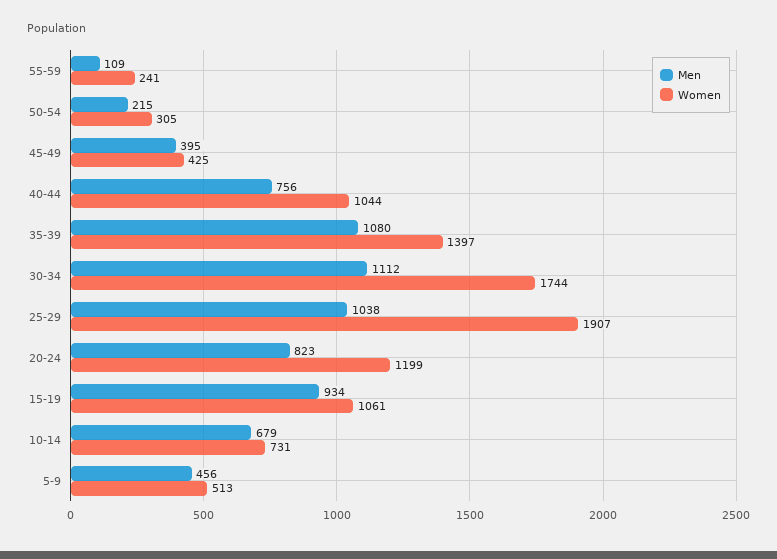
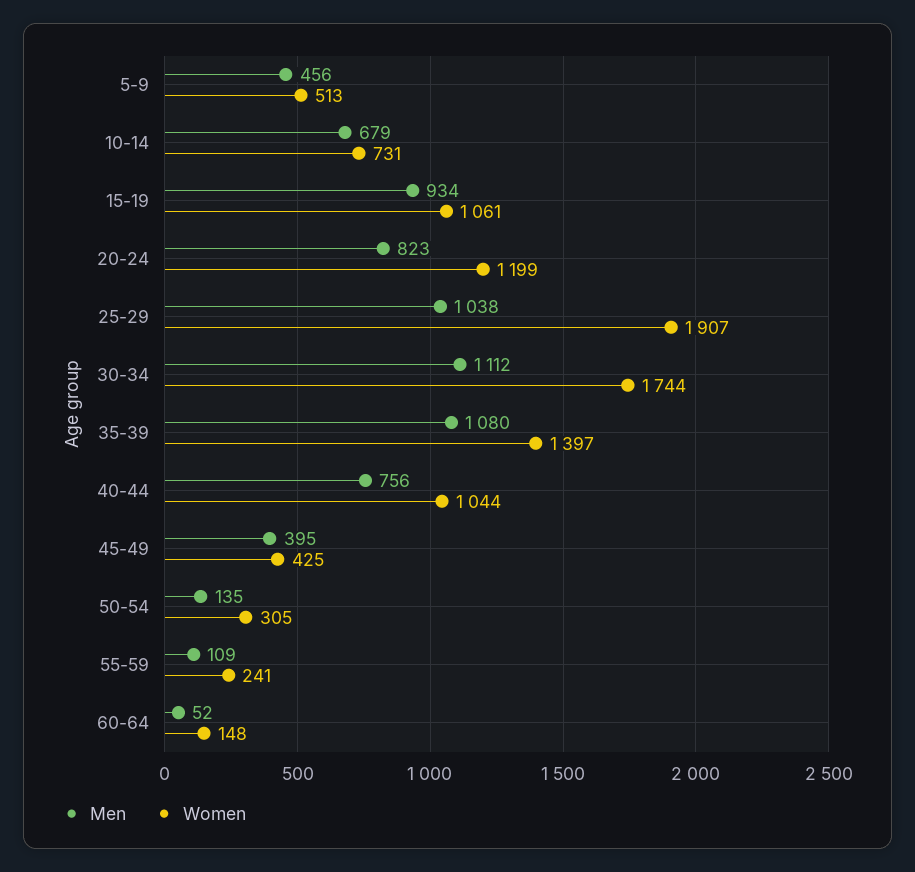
Men, 50-54: 215 -> 135
Men, 60-64: none -> 52
Women, 60-64: none -> 148

